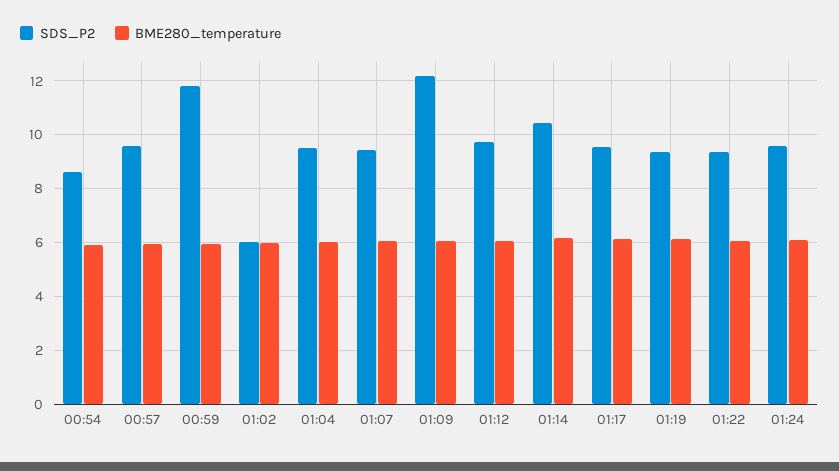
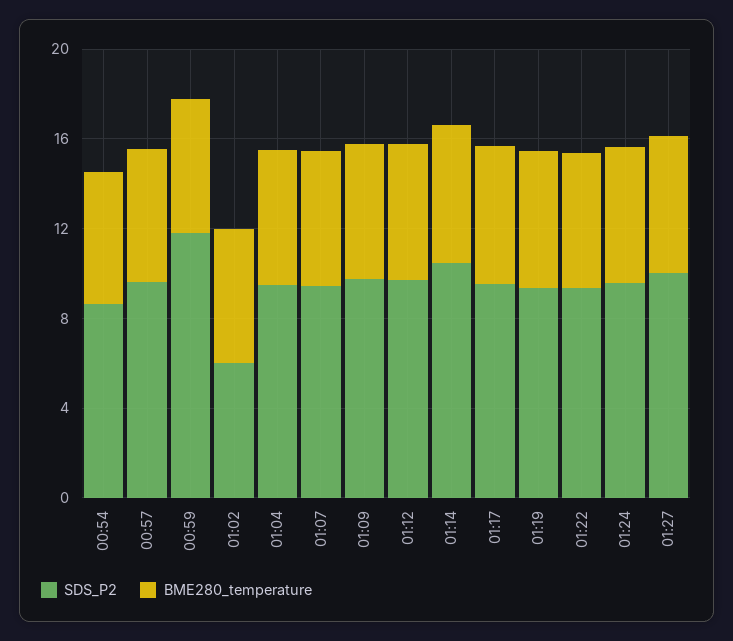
SDS_P2, 01:09: 12.25 -> 10
SDS_P2, 01:27: none -> 10
BME280_temperature, 01:27: none -> 6

